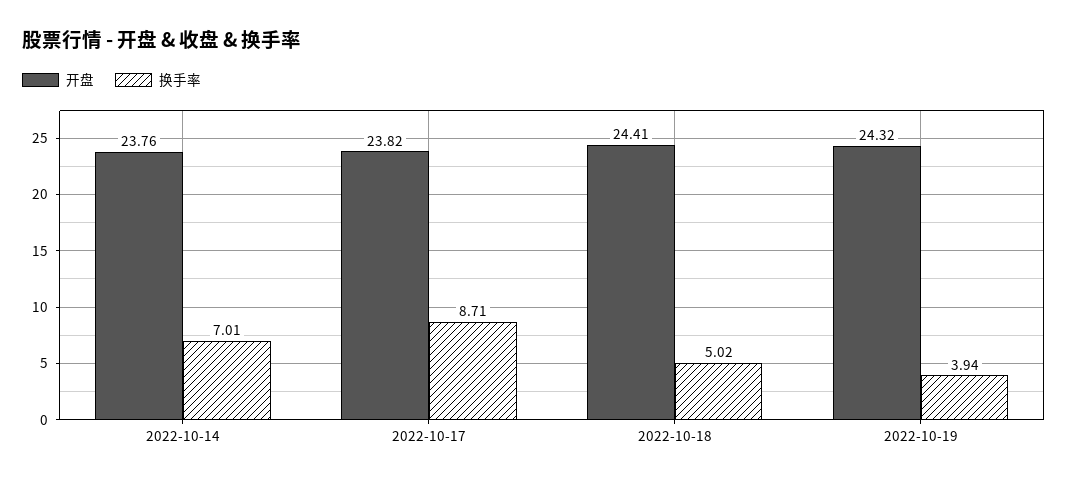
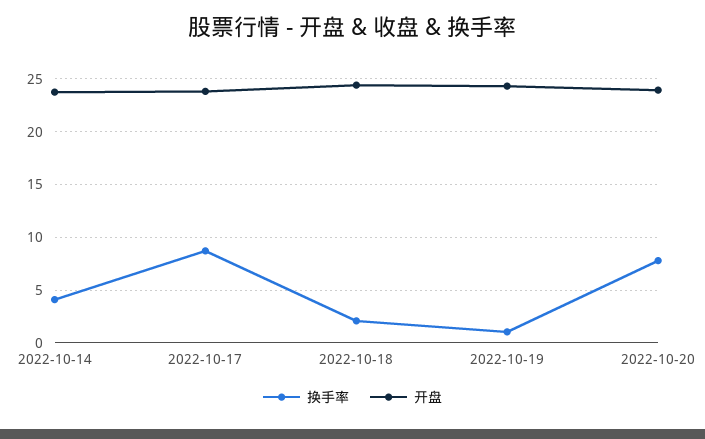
换手率, 2022-10-14: 7.01 -> 4
换手率, 2022-10-18: 5.02 -> 2
换手率, 2022-10-19: 3.94 -> 1
换手率, 2022-10-20: none -> 8
开盘, 2022-10-20: none -> 24

